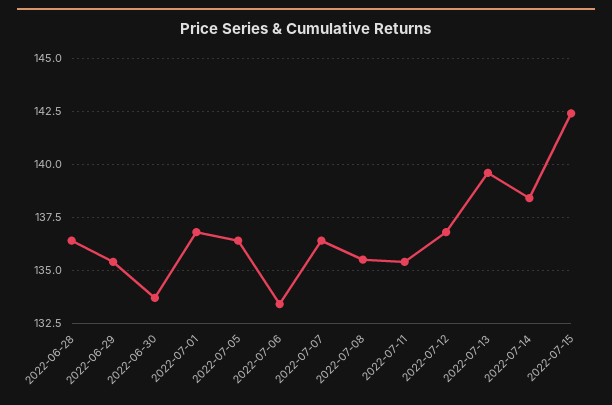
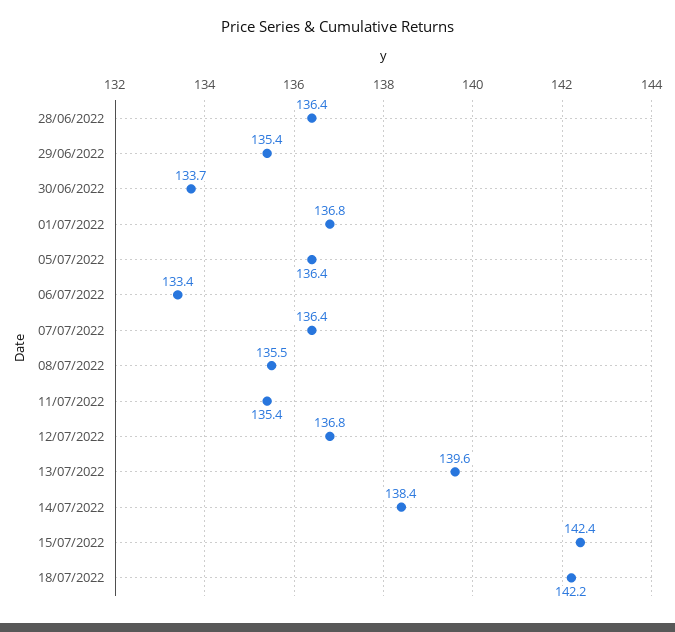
18/07/2022: none -> 142.2

